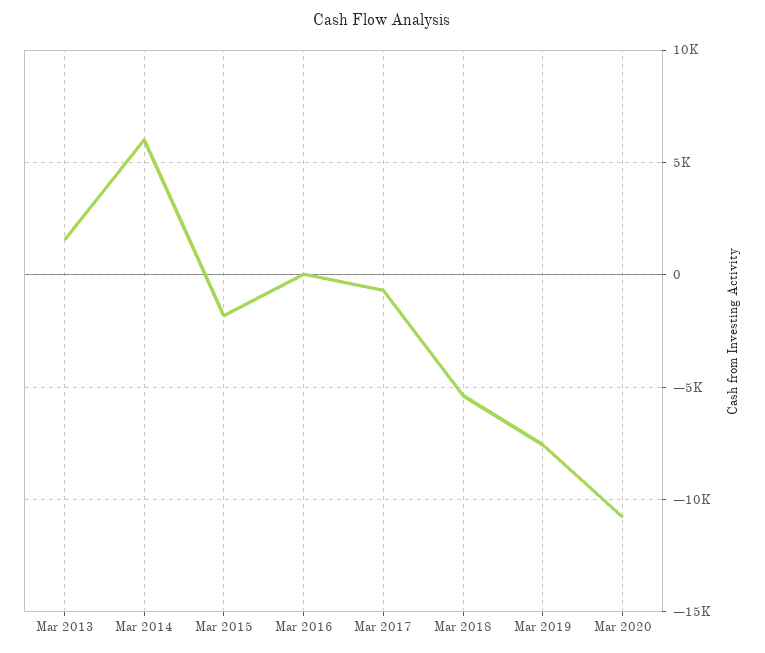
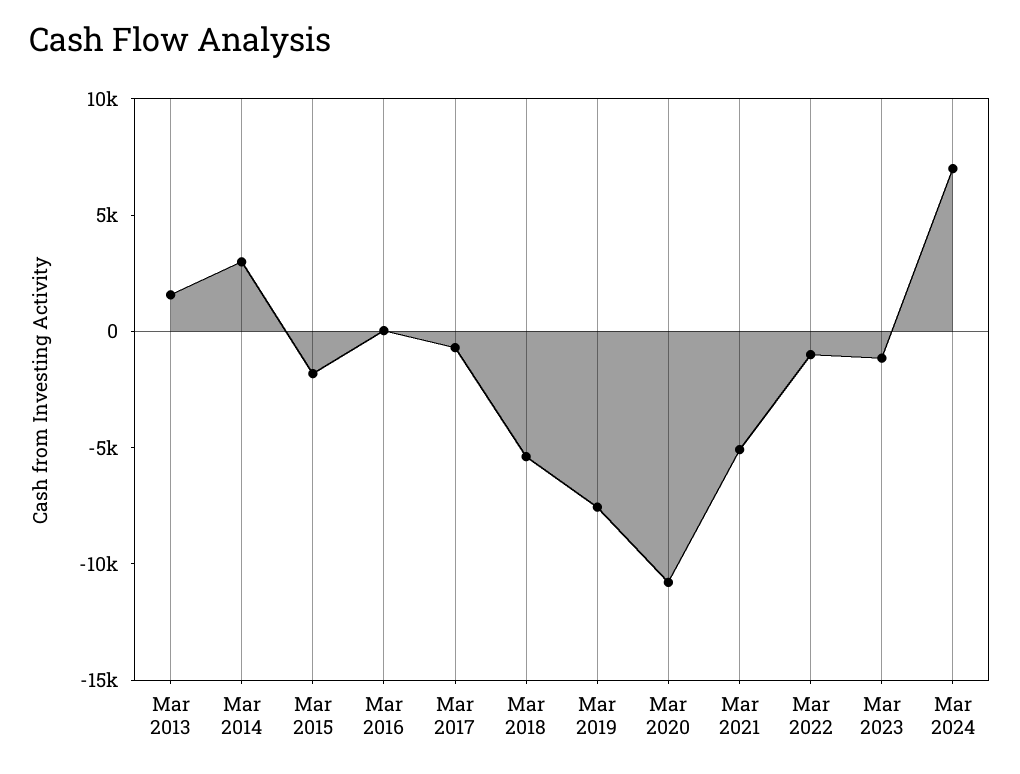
Mar 2014: 6000 -> 3000
Mar 2021: none -> -5000
Mar 2022: none -> -1000
Mar 2023: none -> -1000
Mar 2024: none -> 7000

